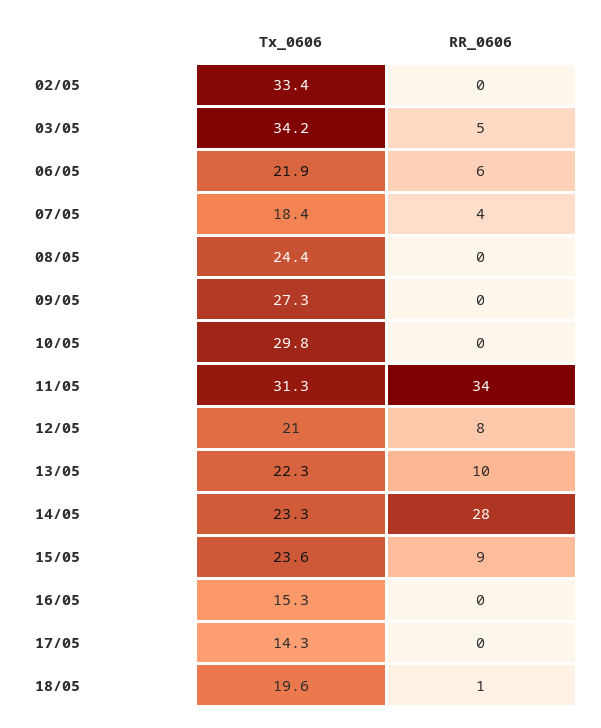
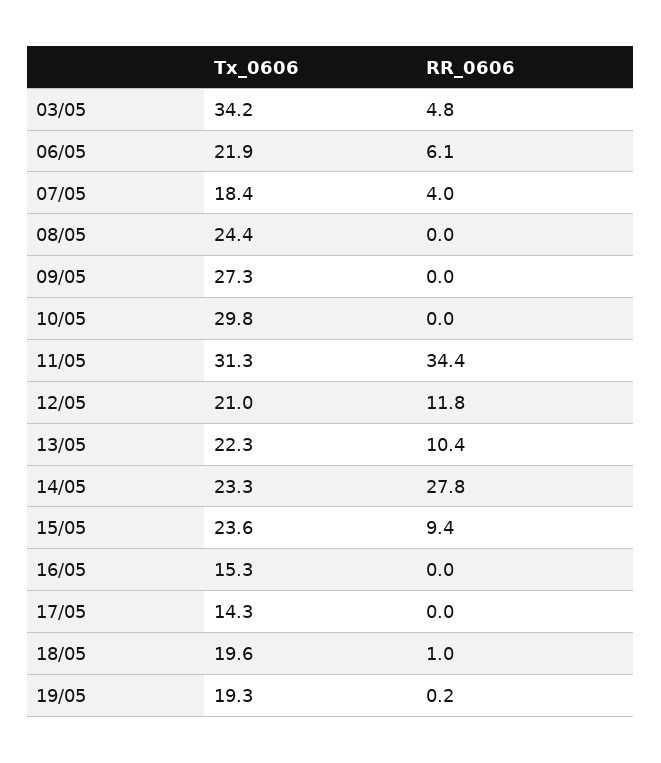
Tx_0606, 02/05: 33.4 -> none
RR_0606, 02/05: 0 -> none
RR_0606, 12/05: 8 -> 11.8
Tx_0606, 19/05: none -> 19.3
RR_0606, 19/05: none -> 0.2

